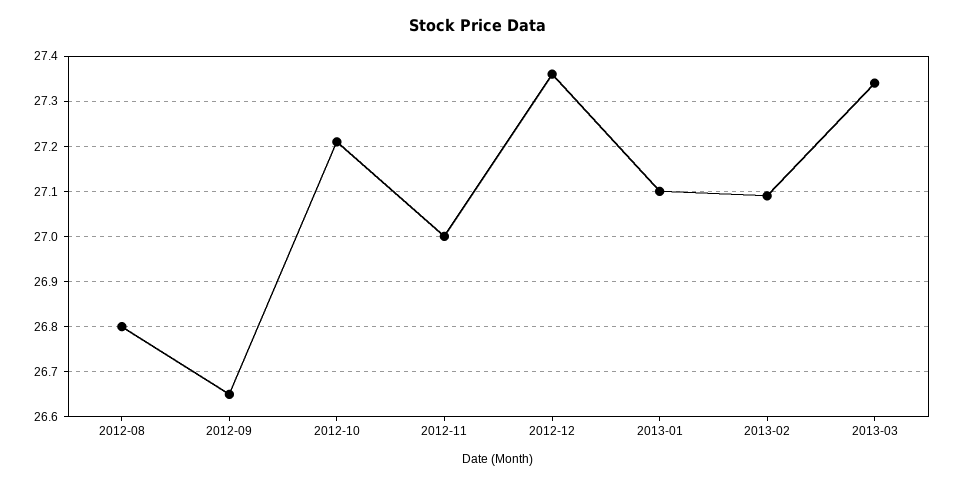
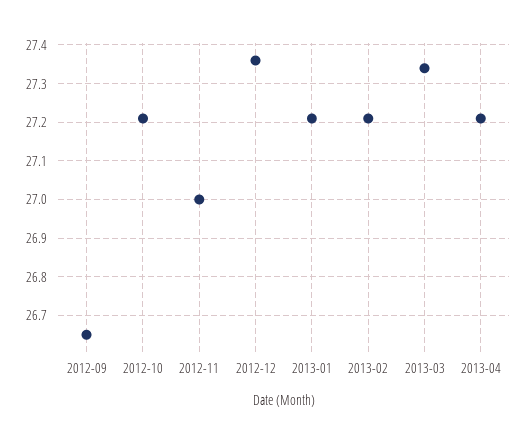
2012-08: 26.8 -> none
2013-01: 27.1 -> 27.2
2013-02: 27.1 -> 27.2
2013-04: none -> 27.2

